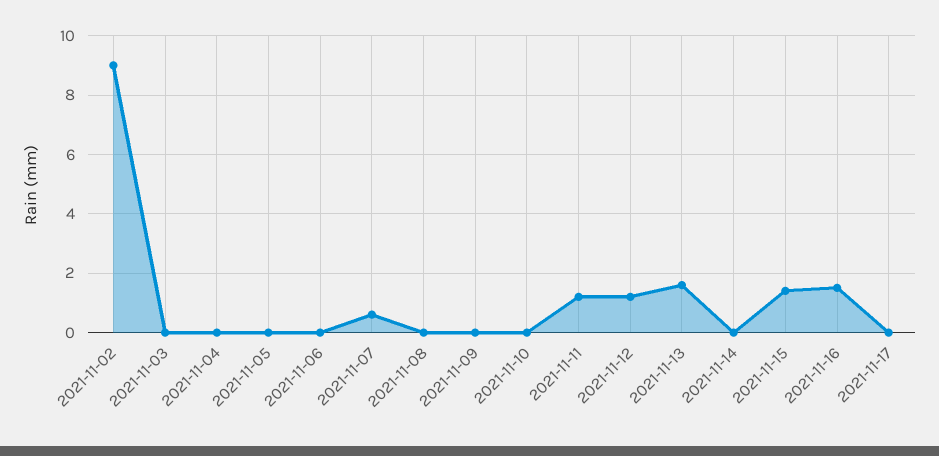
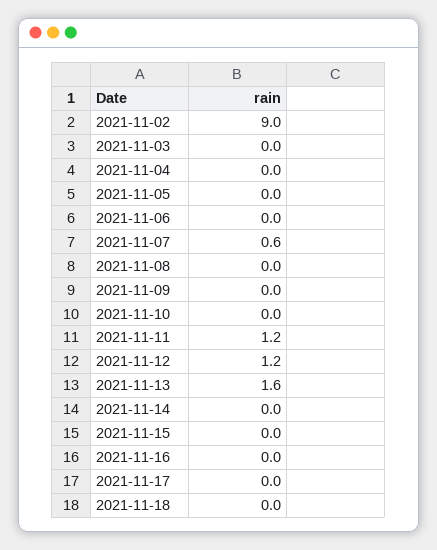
2021-11-15: 1.5 -> 0
2021-11-16: 1.5 -> 0
2021-11-18: none -> 0

